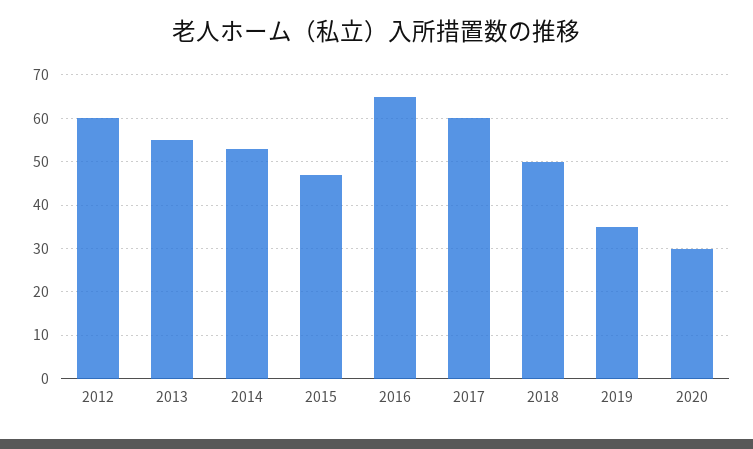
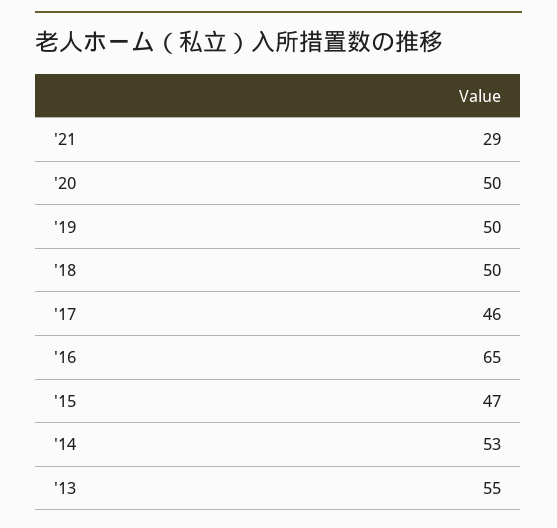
2012: 60 -> none
2017: 60 -> 46
2019: 35 -> 50
2020: 30 -> 50
'21: none -> 29

